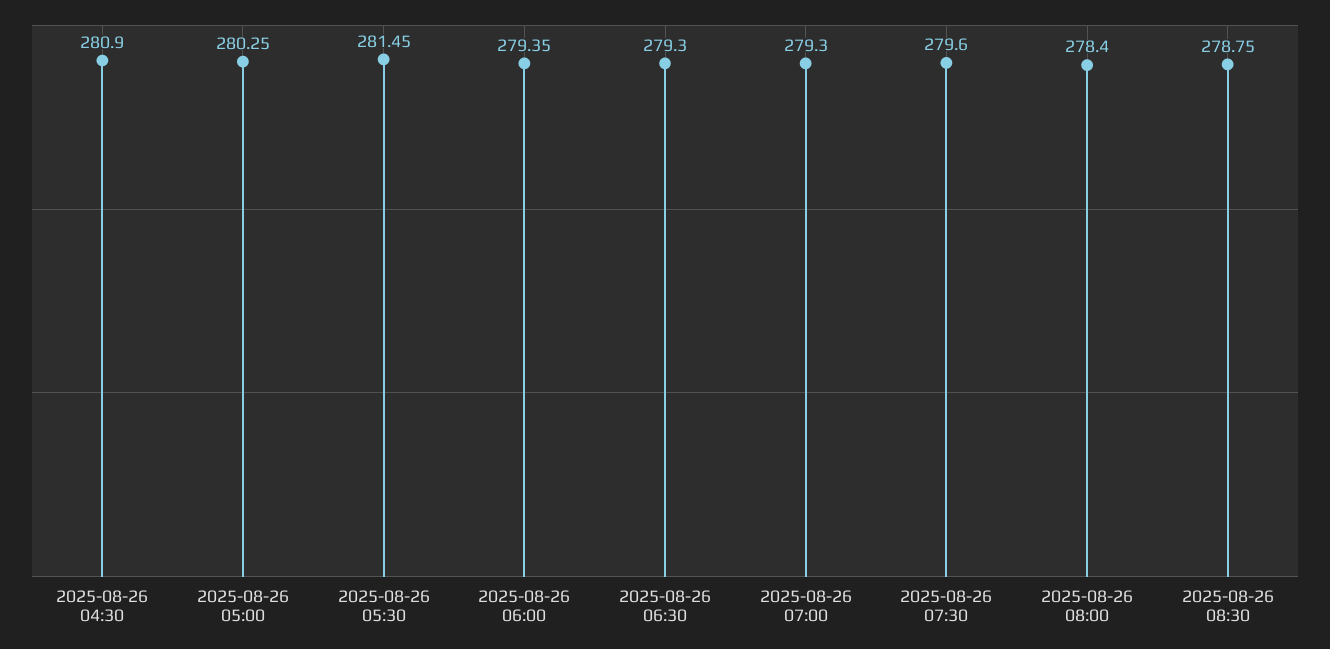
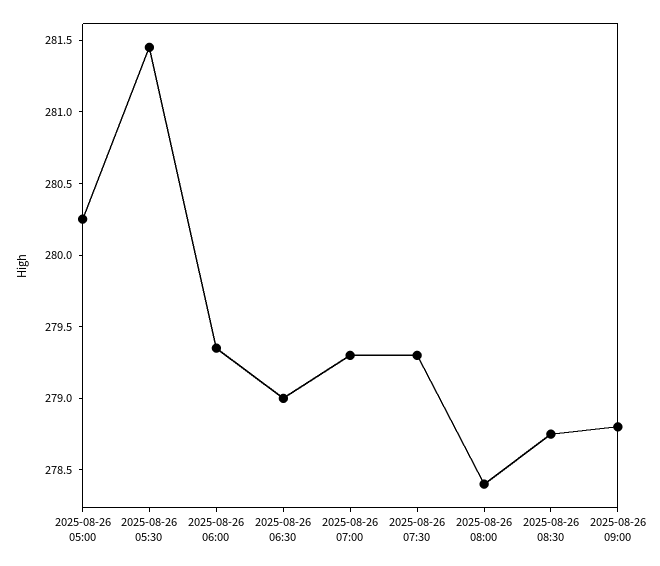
2025-08-26 04:30: 280.9 -> none
2025-08-26 06:30: 279.3 -> 279
2025-08-26 07:30: 279.6 -> 279.3
2025-08-26 09:00: none -> 278.8

